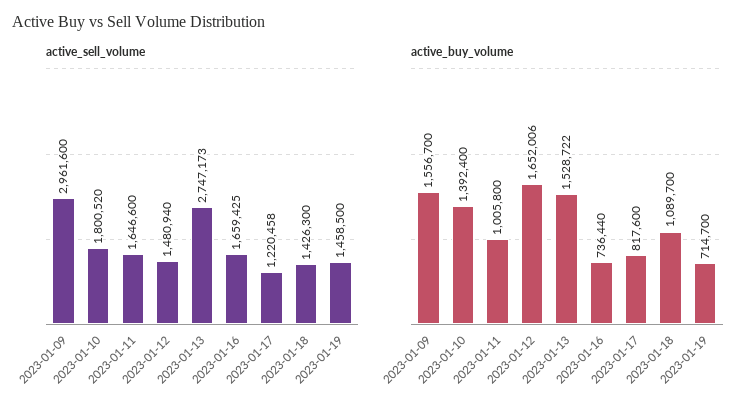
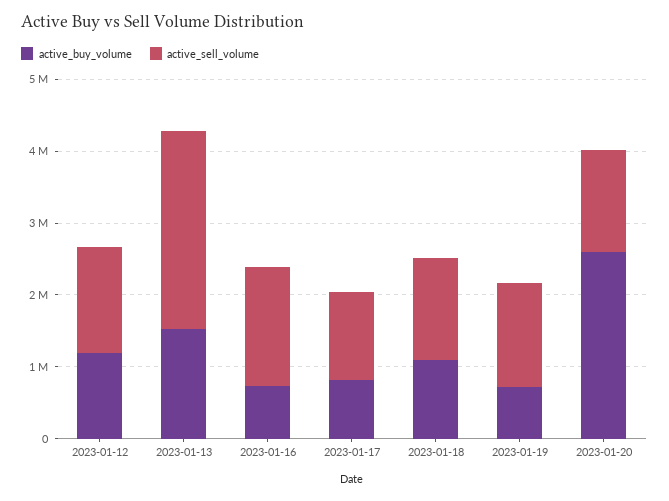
active_sell_volume, 2023-01-09: 2961600 -> none
active_sell_volume, 2023-01-10: 1800520 -> none
active_sell_volume, 2023-01-11: 1646600 -> none
active_buy_volume, 2023-01-09: 1556700 -> none
active_buy_volume, 2023-01-10: 1392400 -> none
active_buy_volume, 2023-01-11: 1005800 -> none
active_buy_volume, 2023-01-12: 1652006 -> 1200000
active_buy_volume, 2023-01-20: none -> 2600000
active_sell_volume, 2023-01-20: none -> 1400000

